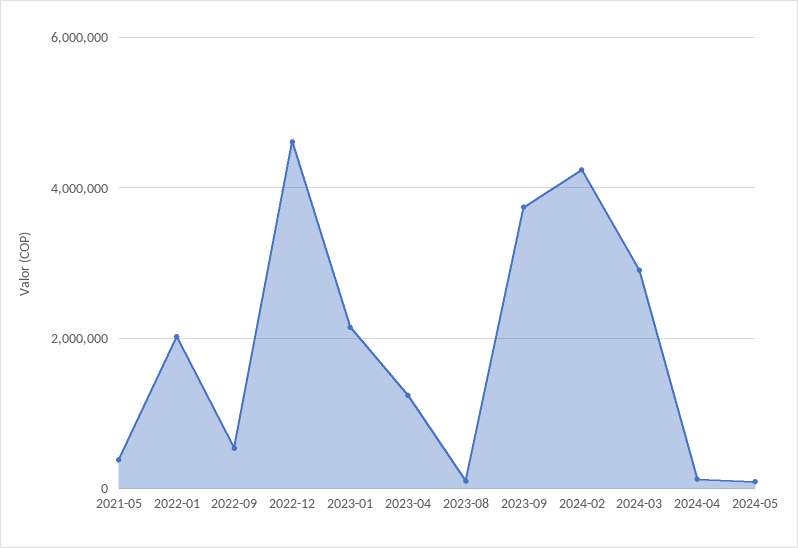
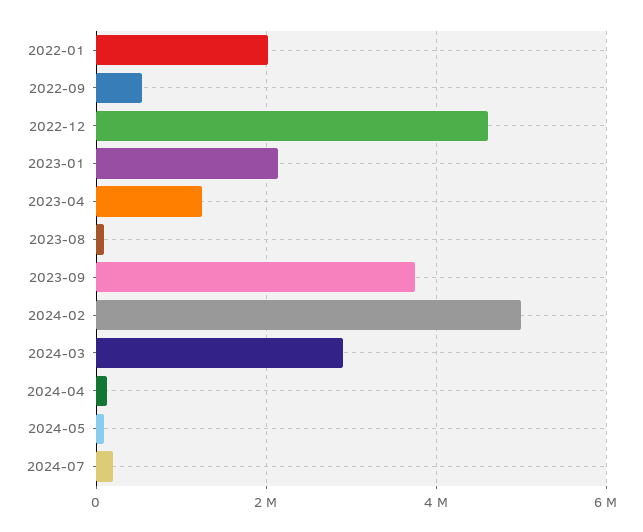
2021-05: 400000 -> none
2024-02: 4200000 -> 5000000
2024-07: none -> 200000

